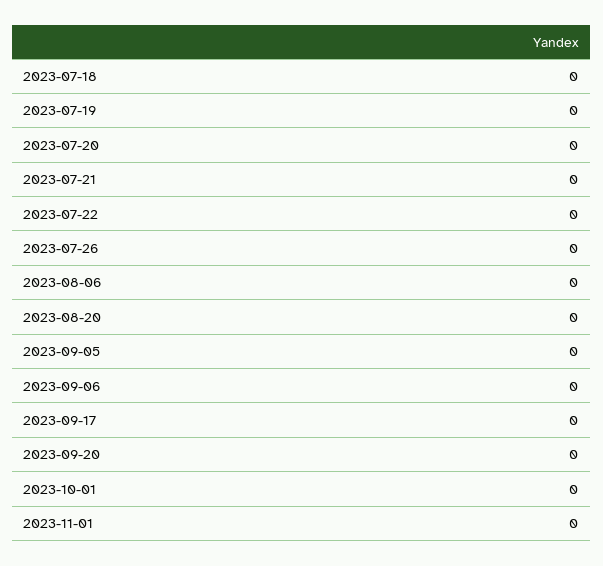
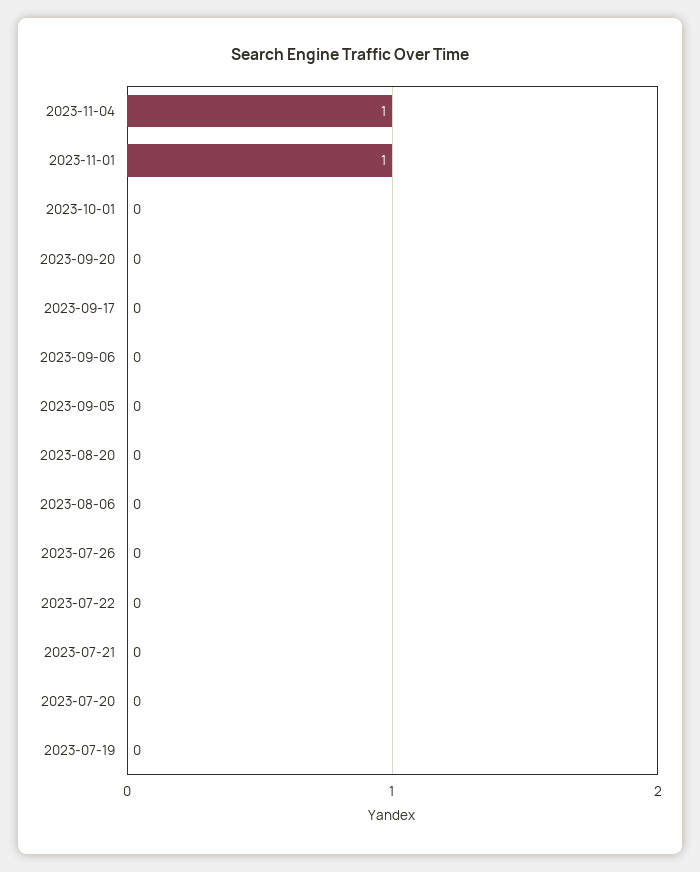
2023-07-18: 0 -> none
2023-11-01: 0 -> 1
2023-11-04: none -> 1

